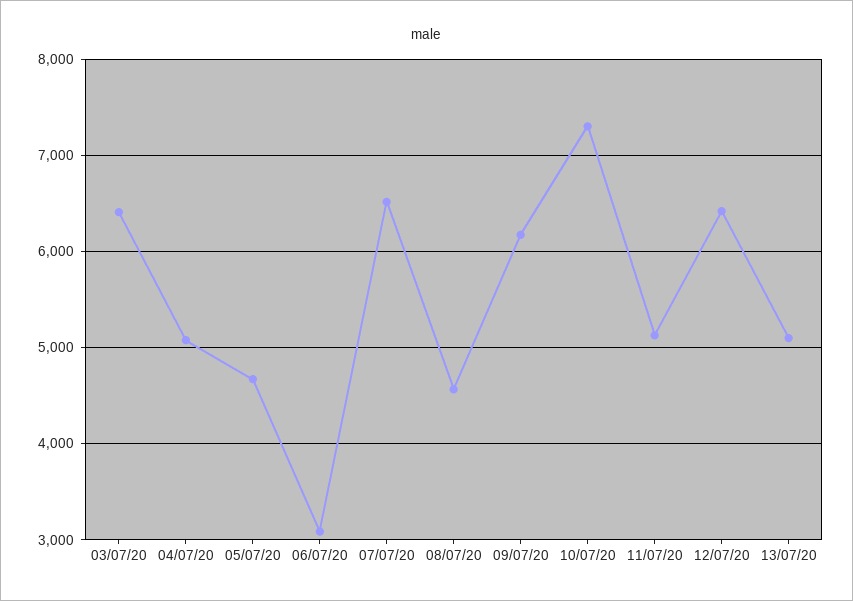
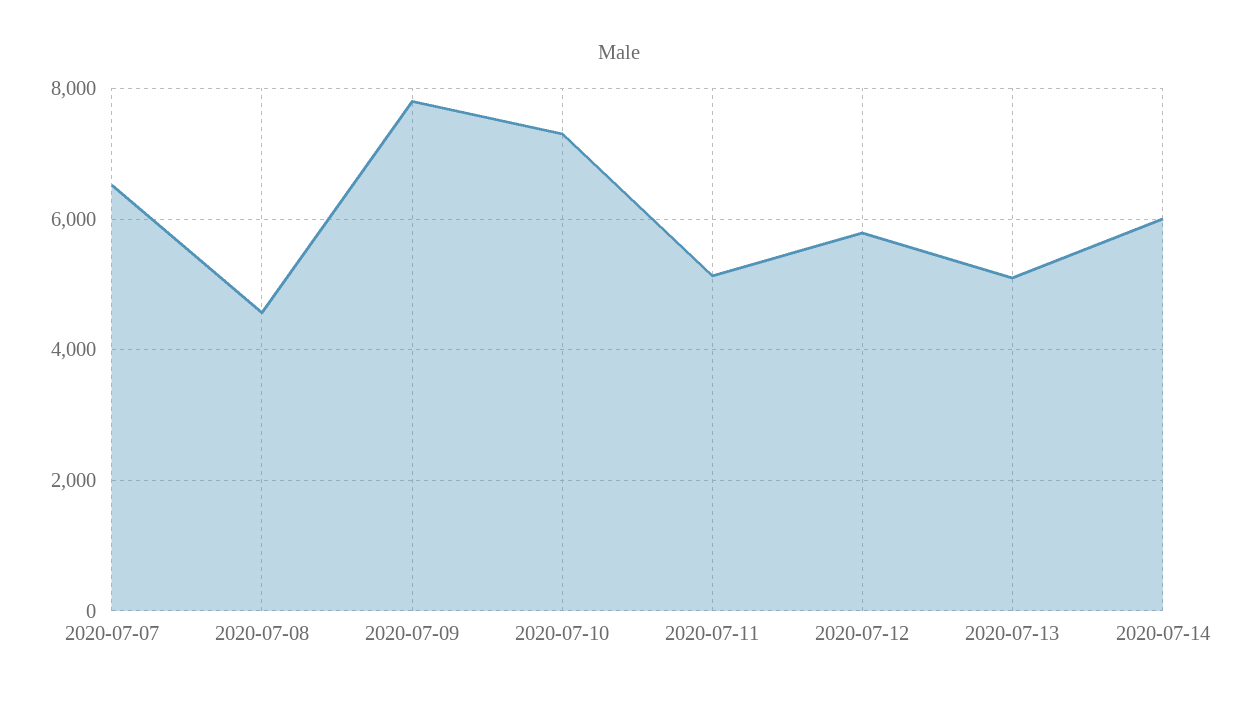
03/07/20: 6400 -> none
04/07/20: 5100 -> none
05/07/20: 4700 -> none
06/07/20: 3100 -> none
09/07/20: 6200 -> 7800
12/07/20: 6400 -> 5800
2020-07-14: none -> 6000

